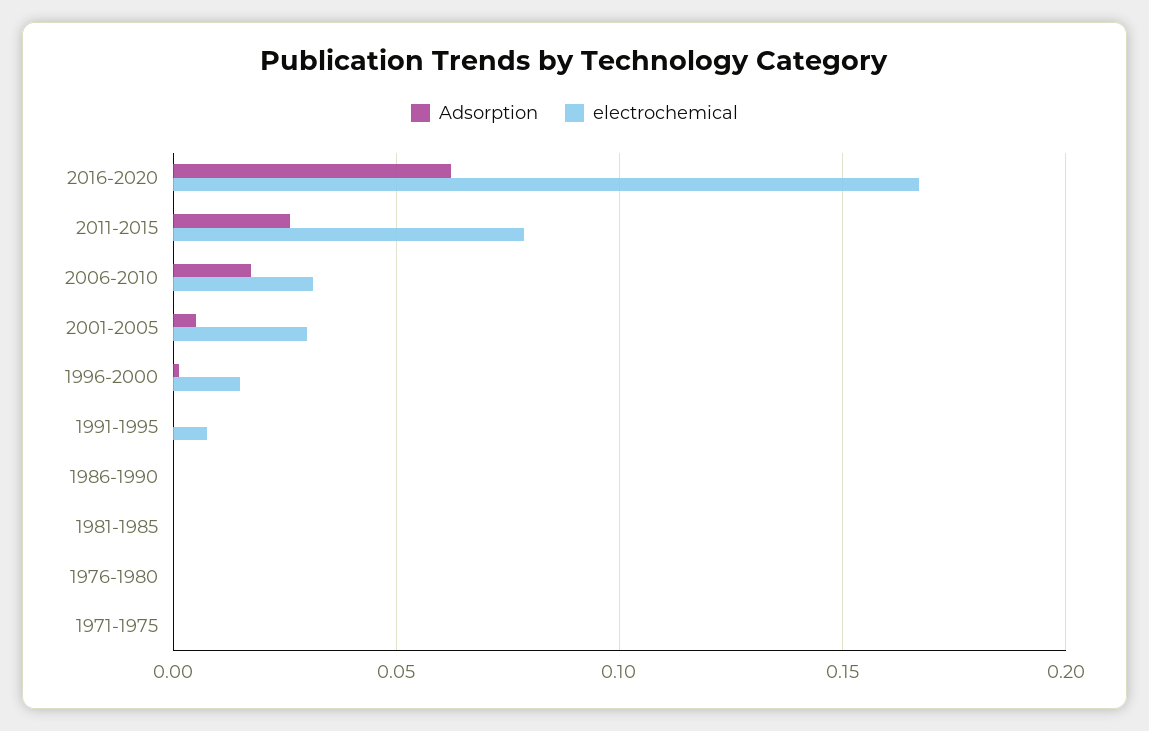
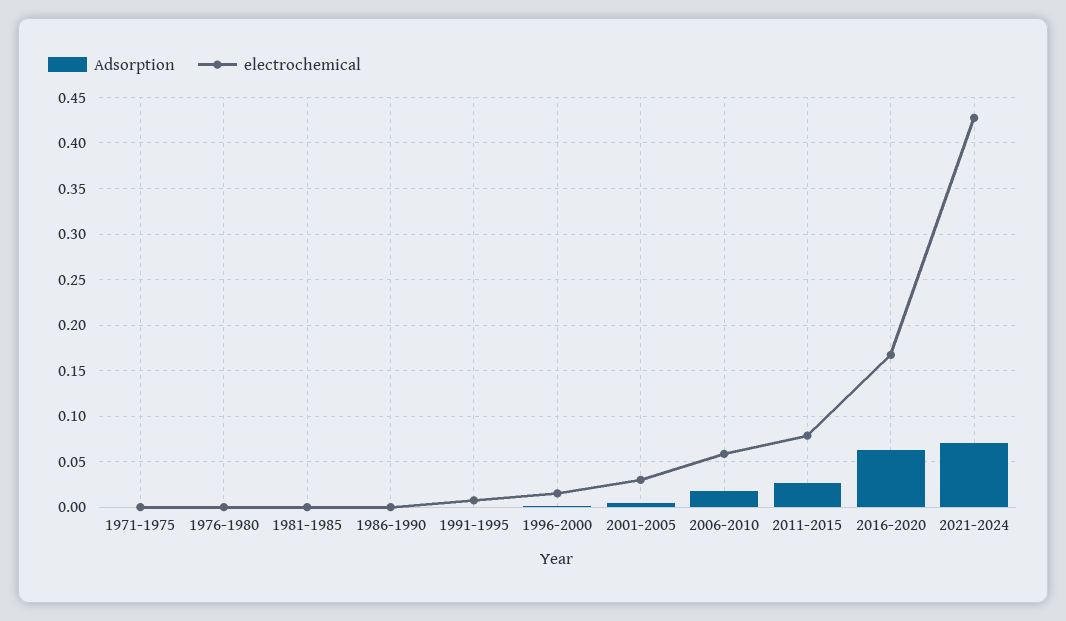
electrochemical, 2006-2010: 0.03 -> 0.06
Adsorption, 2021-2024: none -> 0.07
electrochemical, 2021-2024: none -> 0.43

